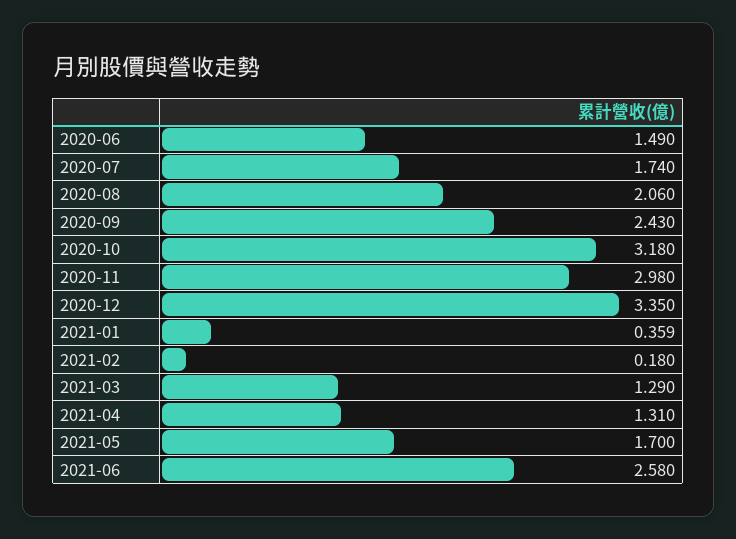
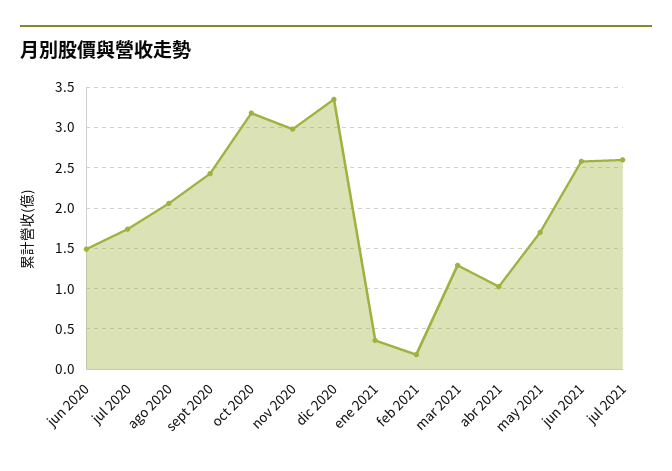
2021-04: 1.31 -> 1
jul 2021: none -> 2.6

